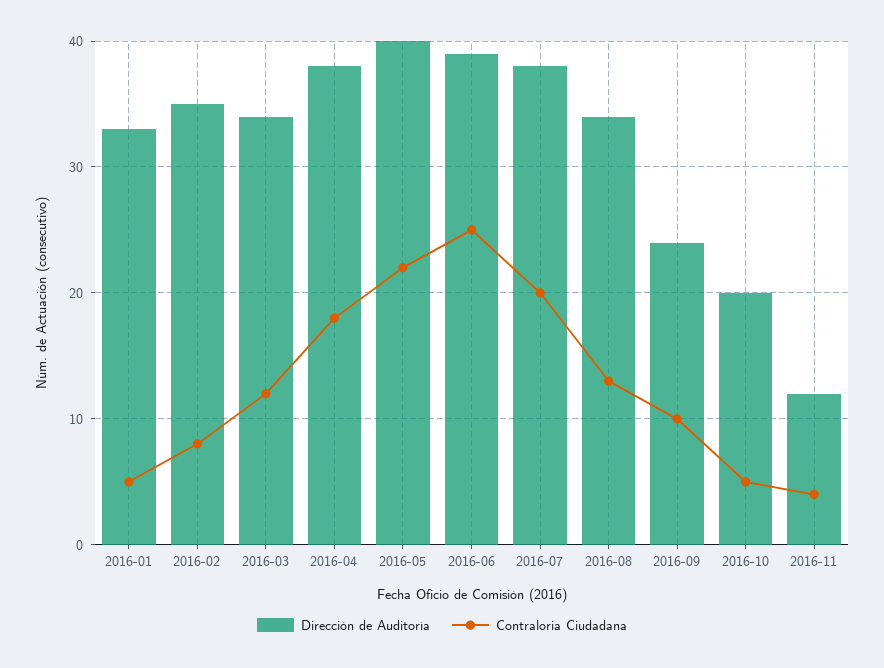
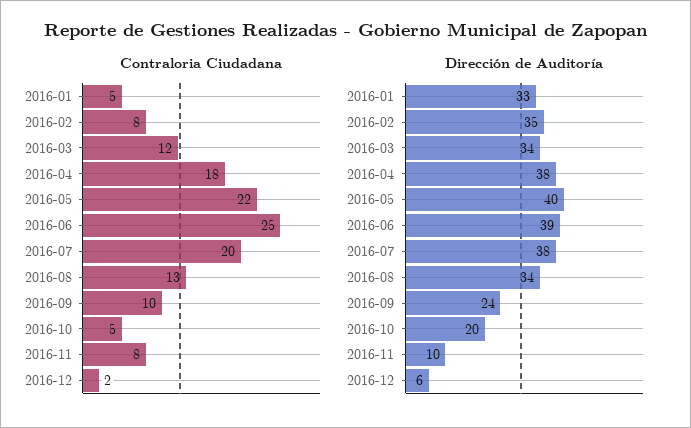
Dirección de Auditoría, 2016-11: 12 -> 10
Contraloria Ciudadana, 2016-11: 4 -> 8
Contraloria Ciudadana, 2016-12: none -> 2
Dirección de Auditoría, 2016-12: none -> 6

